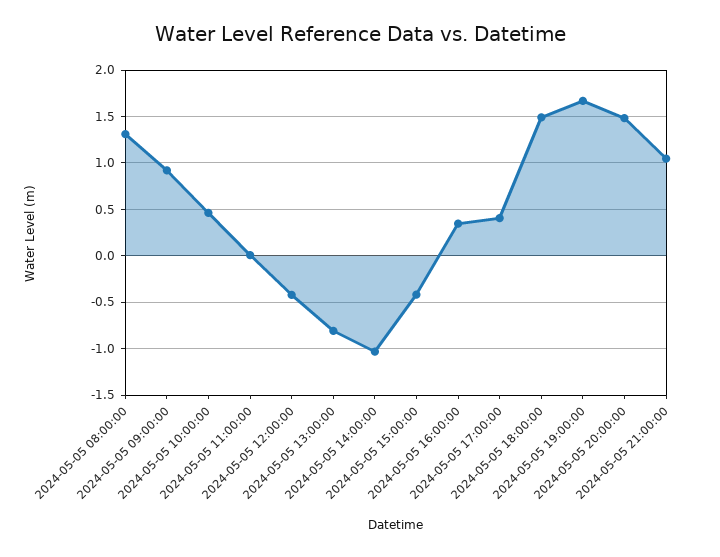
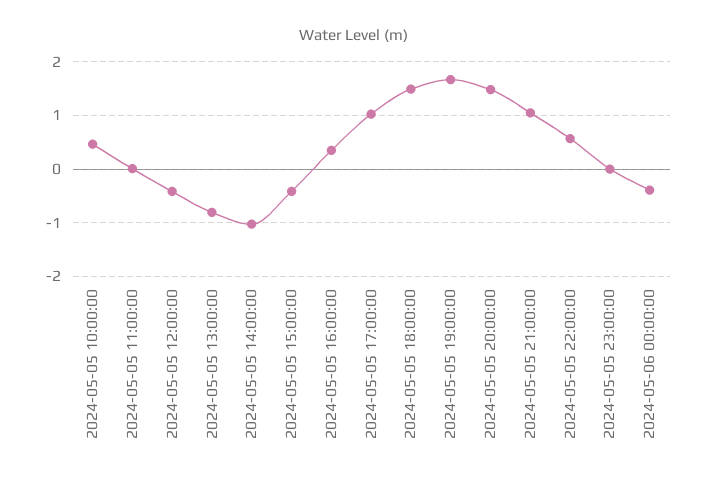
2024-05-05 08:00:00: 1.3 -> none
2024-05-05 09:00:00: 0.9 -> none
2024-05-05 17:00:00: 0.4 -> 1
2024-05-05 22:00:00: none -> 0.6
2024-05-05 23:00:00: none -> 0
2024-05-06 00:00:00: none -> -0.4

